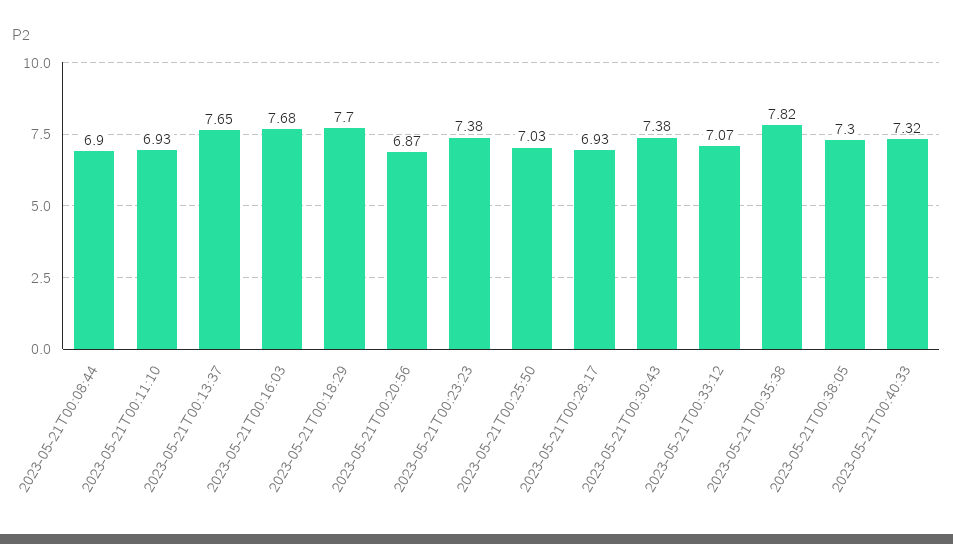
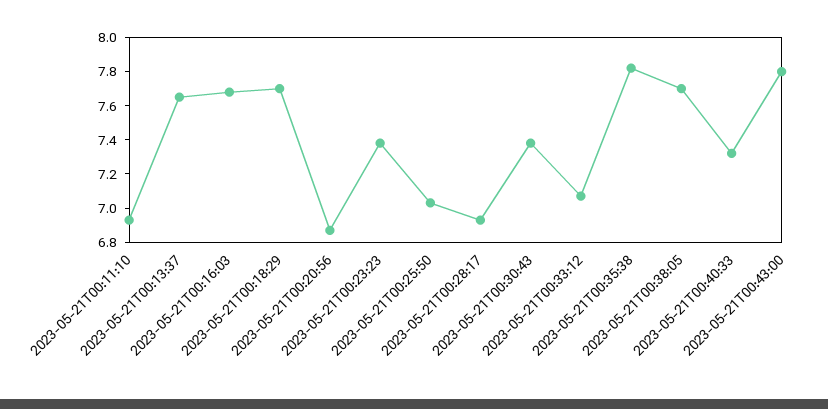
2023-05-21T00:08:44: 6.9 -> none
2023-05-21T00:38:05: 7.3 -> 7.7
2023-05-21T00:43:00: none -> 7.8

